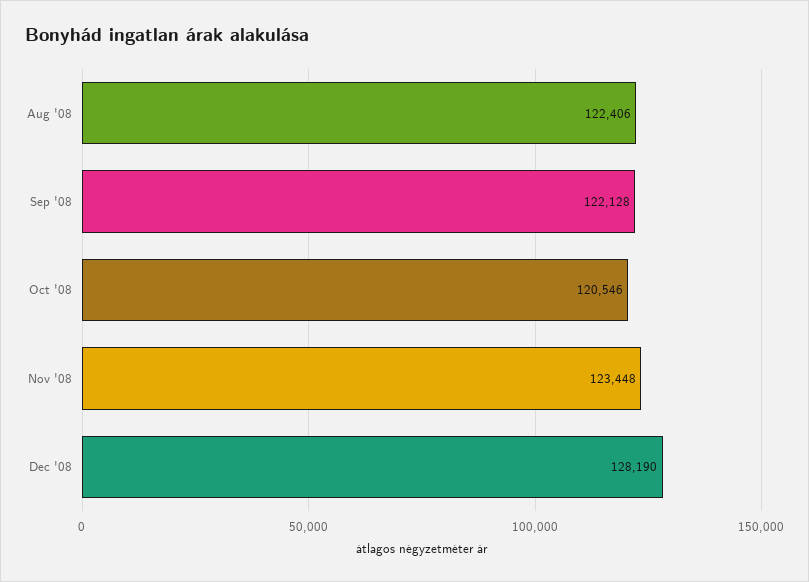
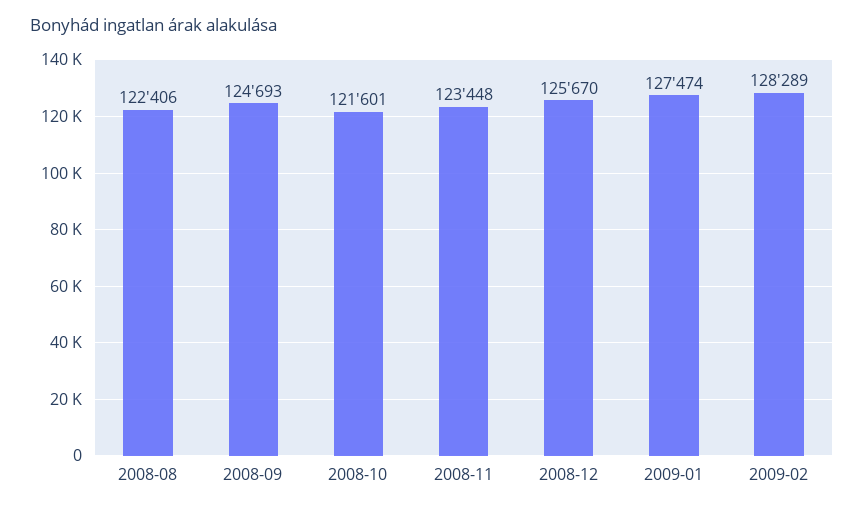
Sep '08: 122128 -> 124693
Oct '08: 120546 -> 121601
Dec '08: 128190 -> 125670
2009-01: none -> 127474
2009-02: none -> 128289

